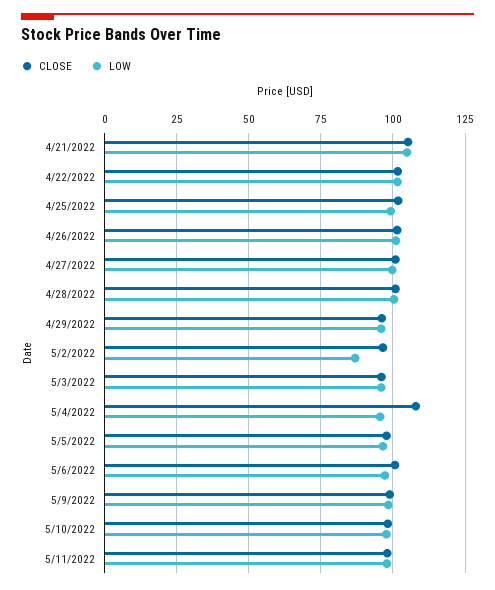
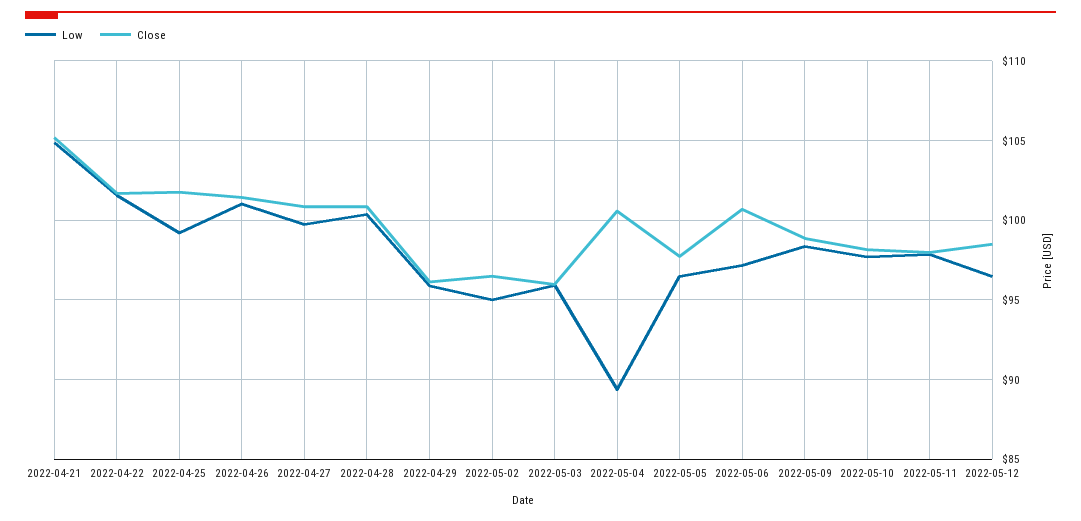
LOW, 5/2/2022: 87.5 -> 95
CLOSE, 5/4/2022: 107.5 -> 100.5
LOW, 5/4/2022: 95 -> 89.5
LOW, 2022-05-12: none -> 96.5
CLOSE, 2022-05-12: none -> 98.5

